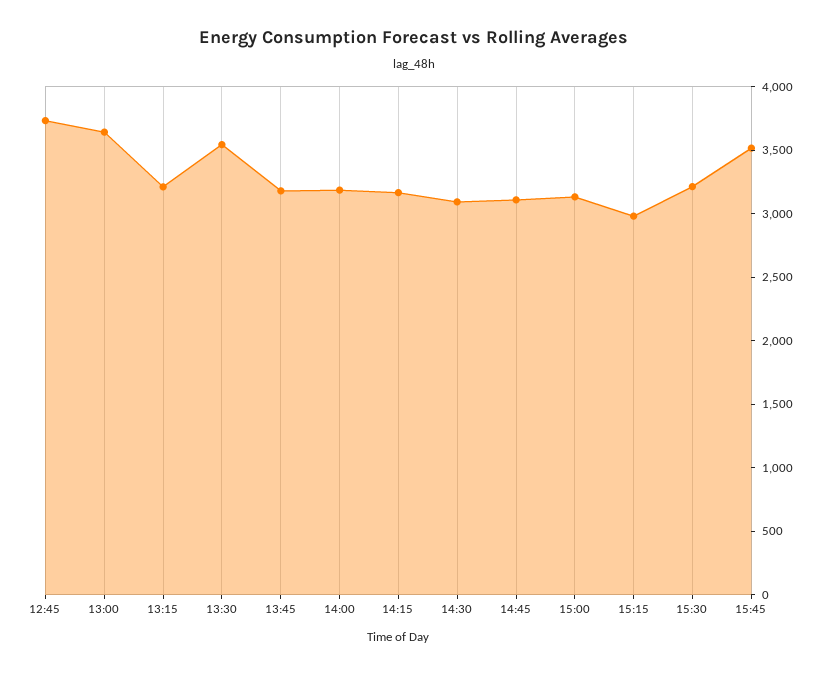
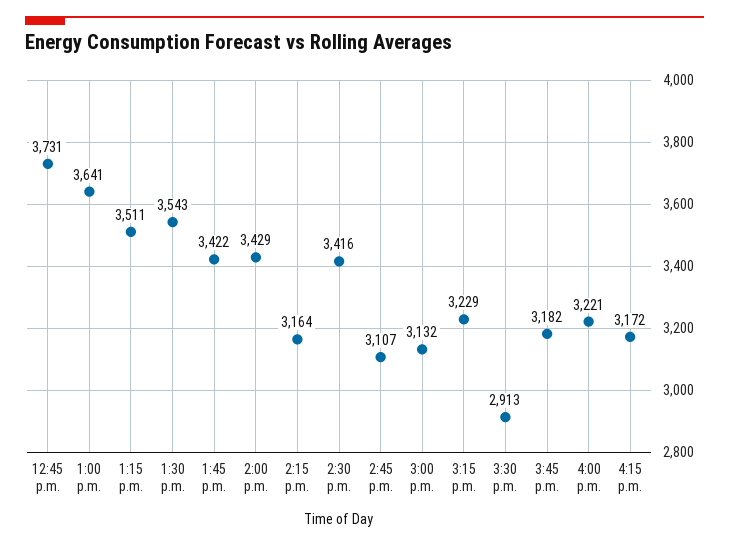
13:15: 3200 -> 3511
13:45: 3200 -> 3422
14:00: 3200 -> 3429
14:30: 3100 -> 3416
15:15: 3000 -> 3229
15:30: 3200 -> 2913
15:45: 3500 -> 3182
4:00 p.m.: none -> 3221
4:15 p.m.: none -> 3172

